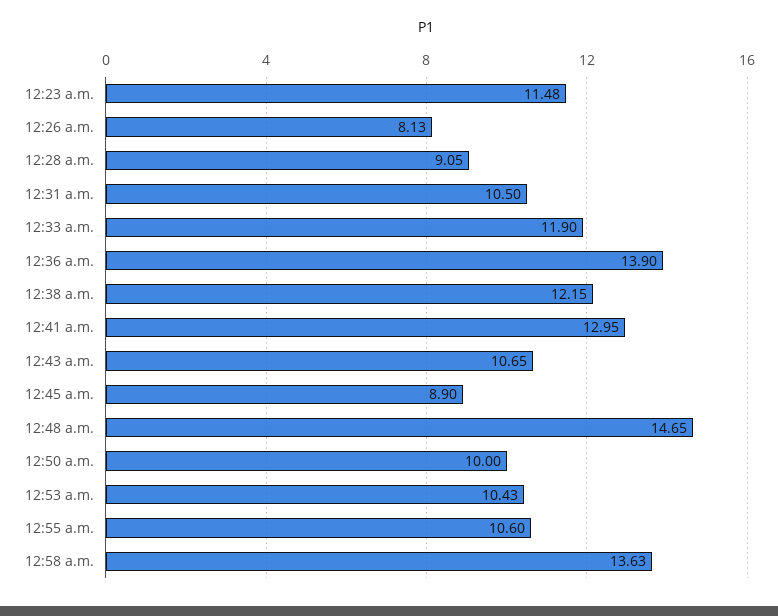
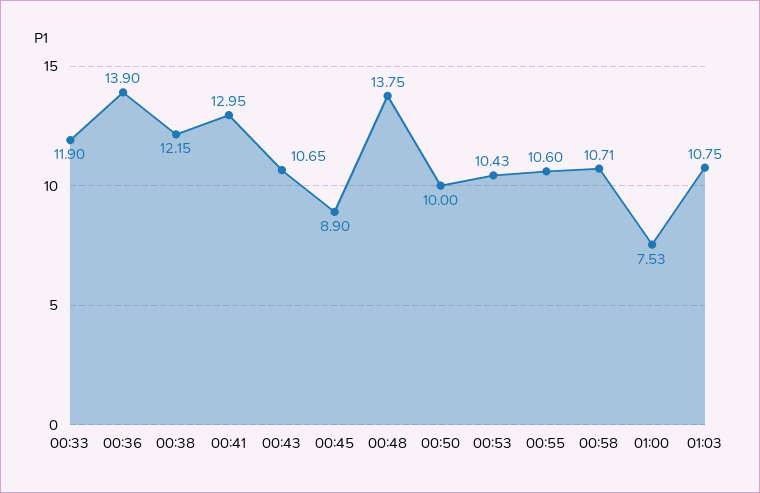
12:23 a.m.: 11.48 -> none
12:26 a.m.: 8.13 -> none
12:28 a.m.: 9.05 -> none
12:31 a.m.: 10.5 -> none
12:48 a.m.: 14.65 -> 13.75
12:58 a.m.: 13.63 -> 10.71
01:00: none -> 7.53
01:03: none -> 10.75

